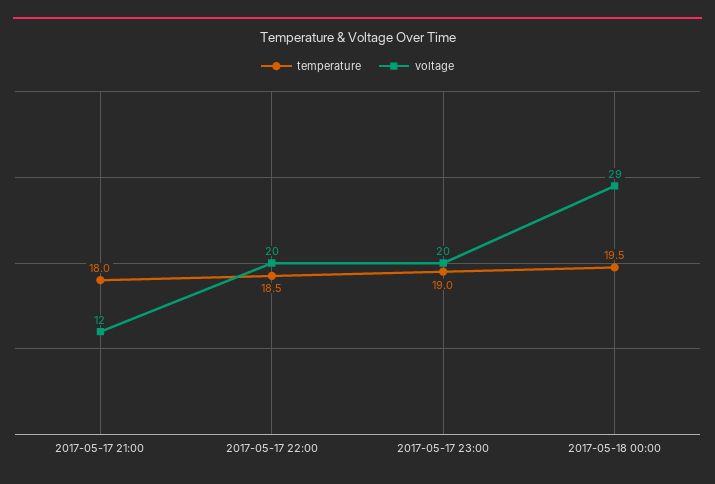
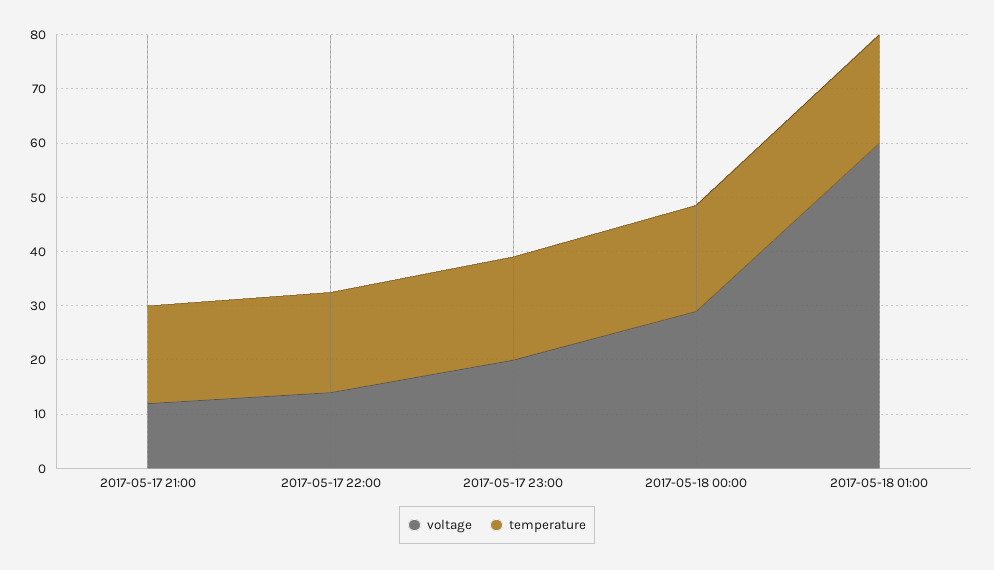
voltage, 2017-05-17 22:00: 20 -> 14
voltage, 2017-05-18 01:00: none -> 60
temperature, 2017-05-18 01:00: none -> 20

